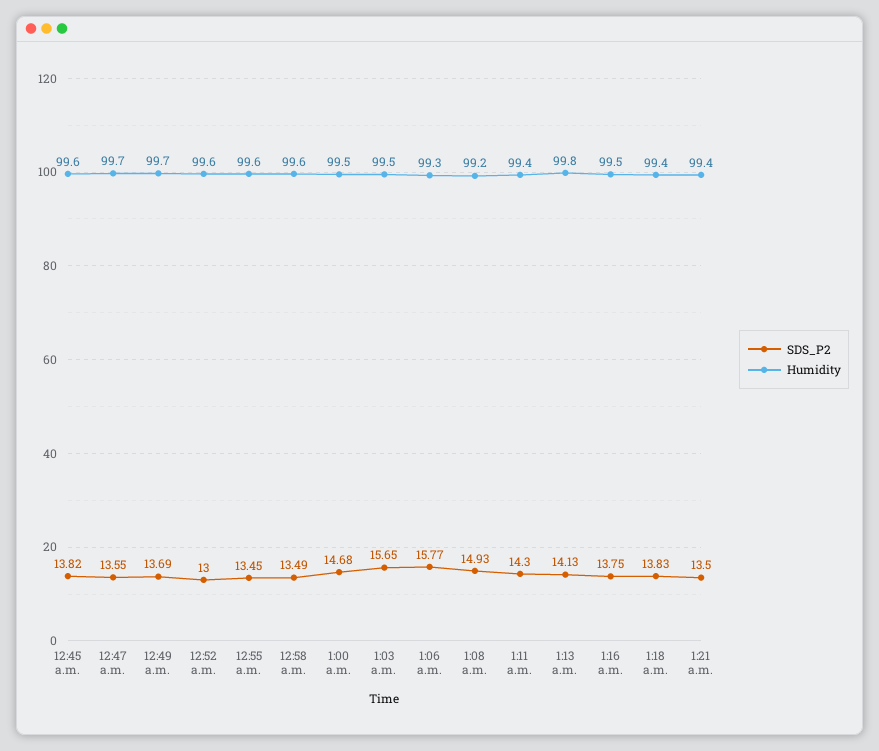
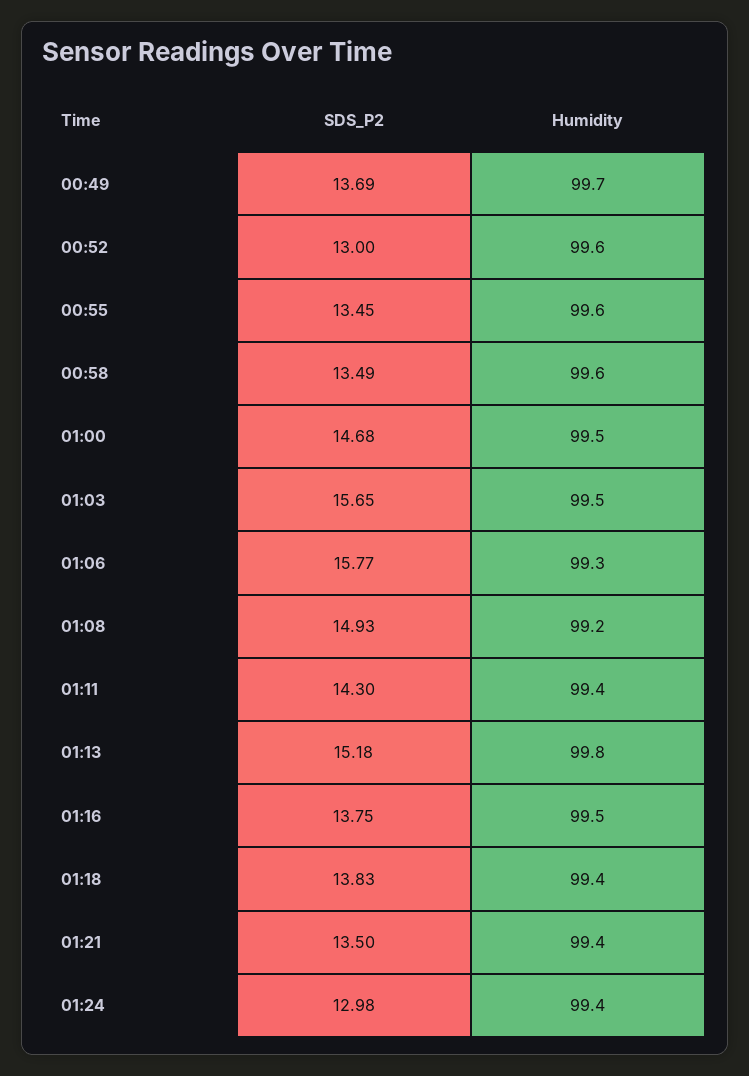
SDS_P2, 12:45 a.m.: 13.82 -> none
Humidity, 12:45 a.m.: 99.6 -> none
SDS_P2, 12:47 a.m.: 13.55 -> none
Humidity, 12:47 a.m.: 99.7 -> none
SDS_P2, 1:13 a.m.: 14.13 -> 15.18
SDS_P2, 01:24: none -> 12.98
Humidity, 01:24: none -> 99.4

